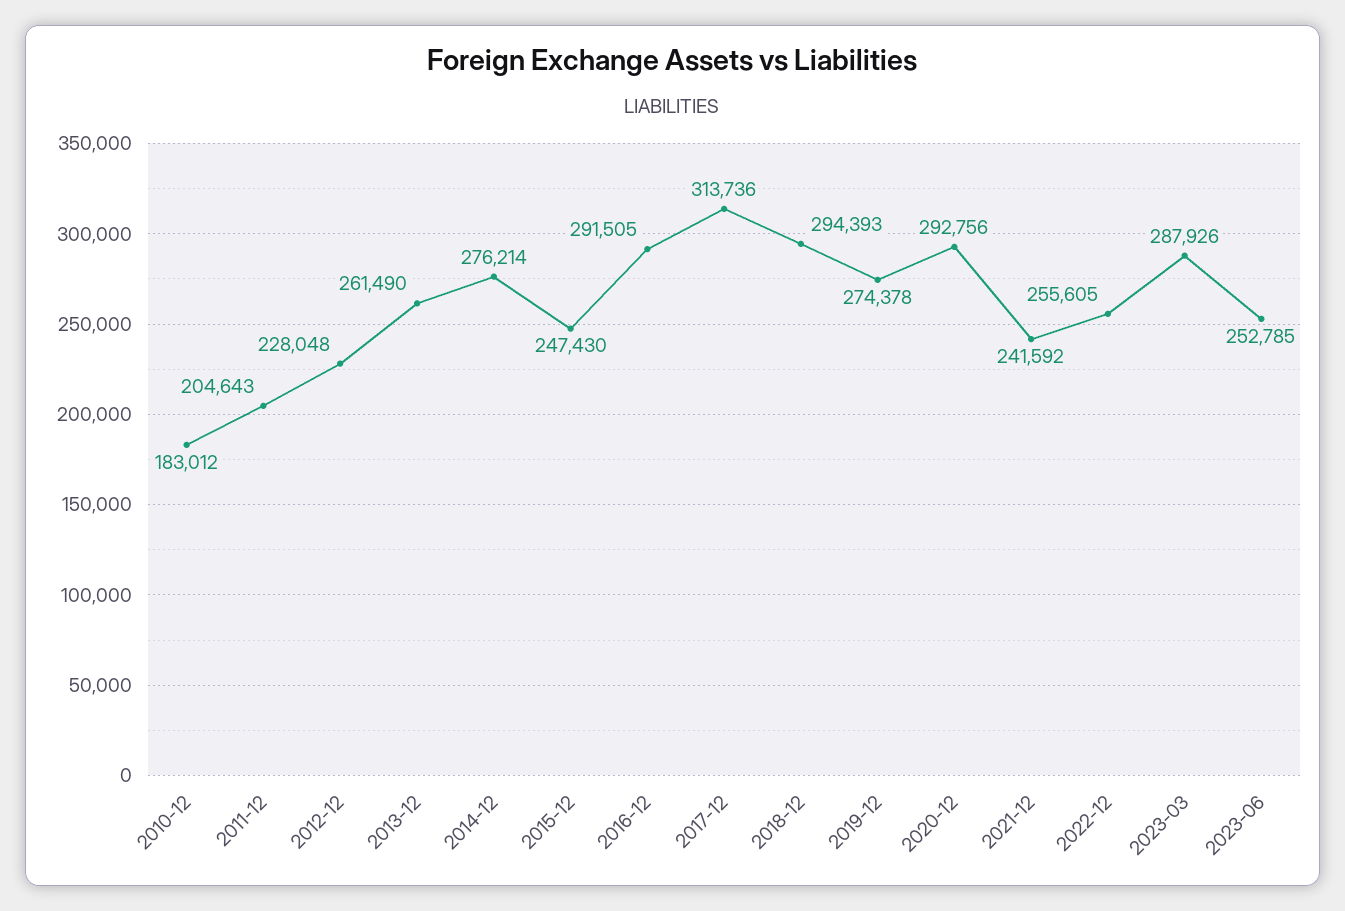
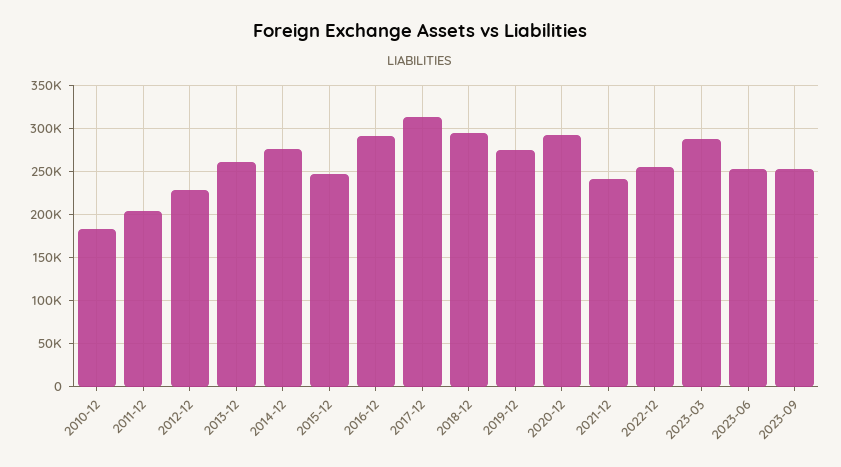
2023-09: none -> 250000

